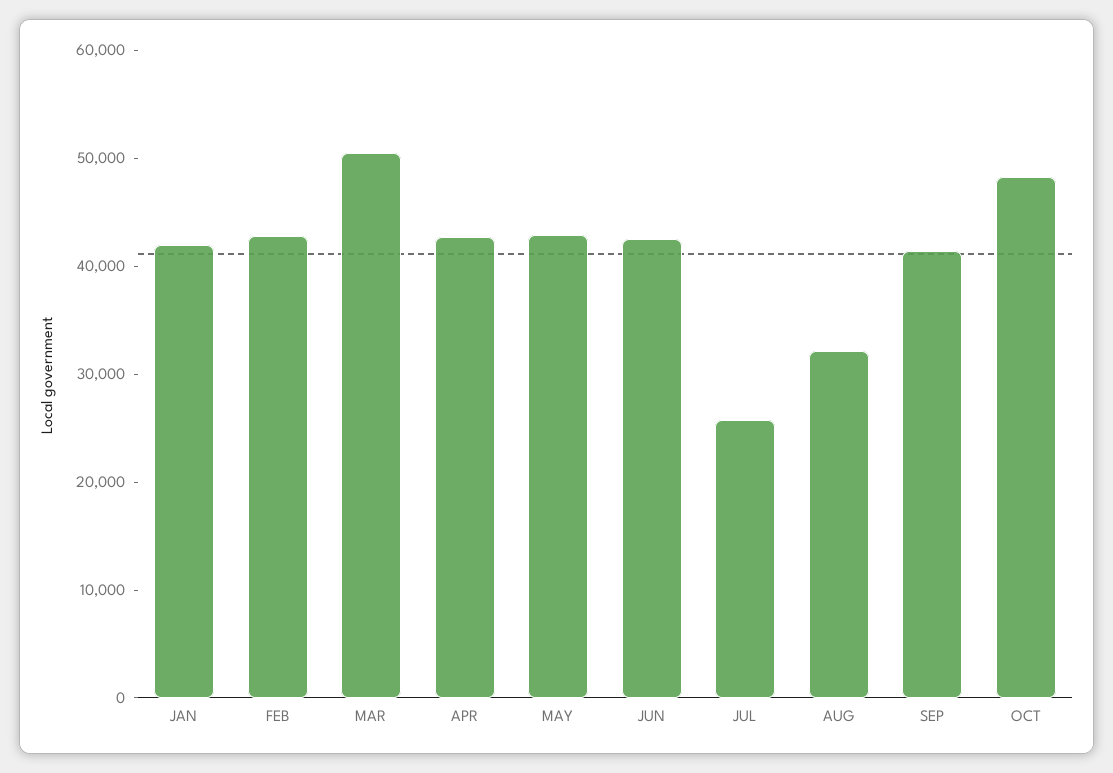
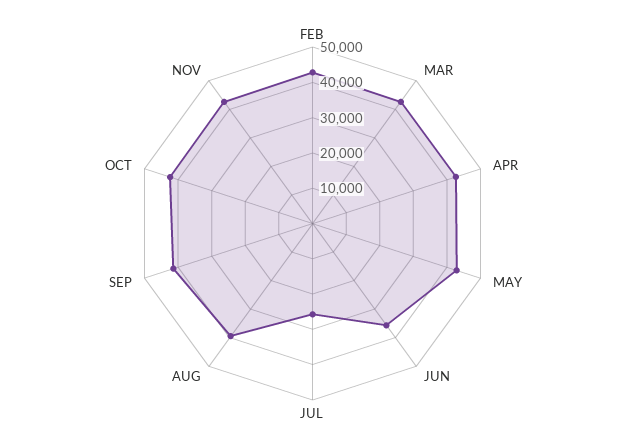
JAN: 42000 -> none
MAR: 50000 -> 42500
JUN: 42000 -> 35000
AUG: 32000 -> 40000
OCT: 48000 -> 42500
NOV: none -> 42500

